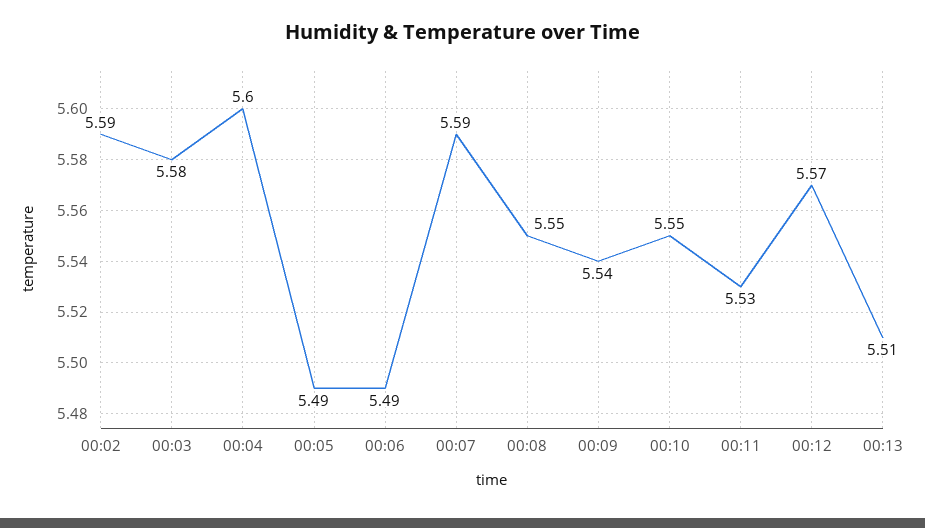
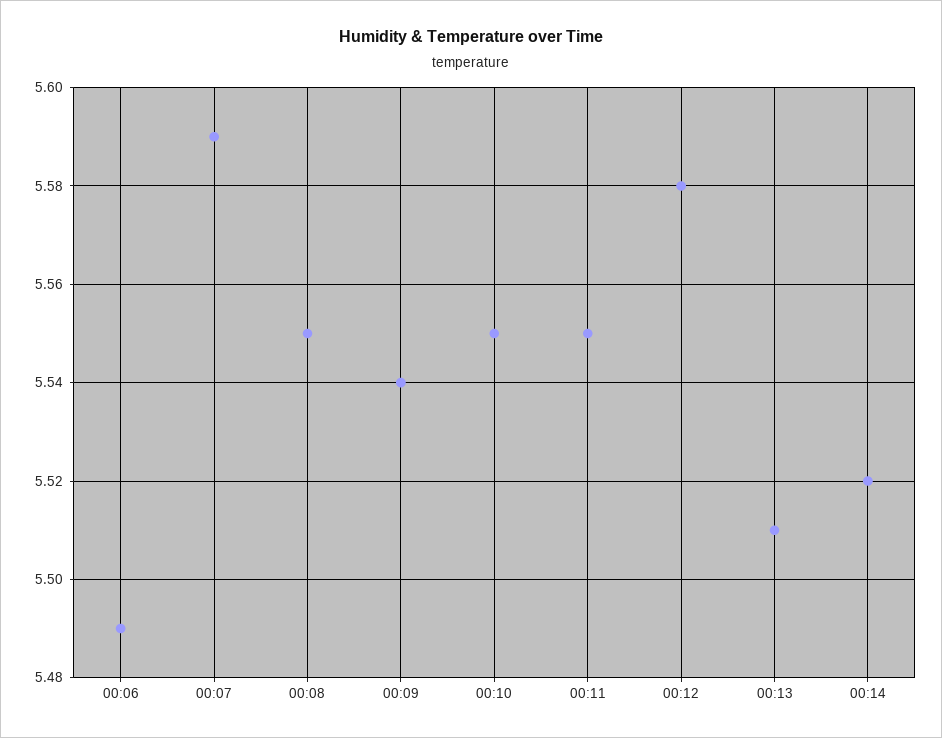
00:02: 5.59 -> none
00:03: 5.58 -> none
00:04: 5.6 -> none
00:05: 5.49 -> none
00:11: 5.53 -> 5.55
00:12: 5.57 -> 5.58
00:14: none -> 5.52

